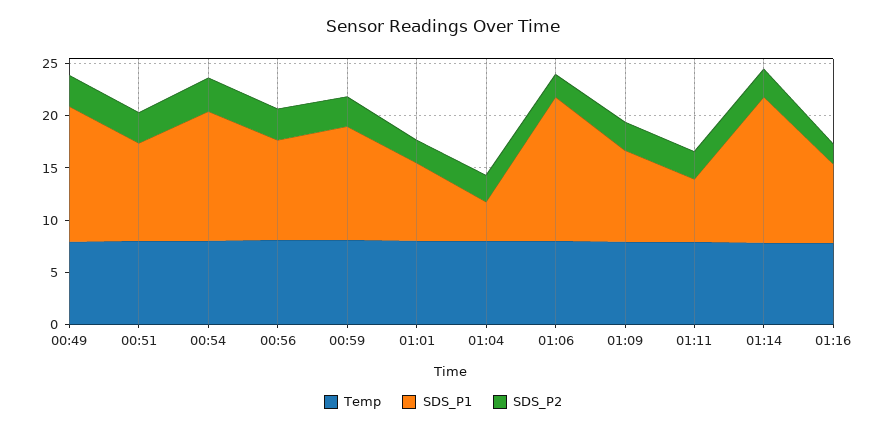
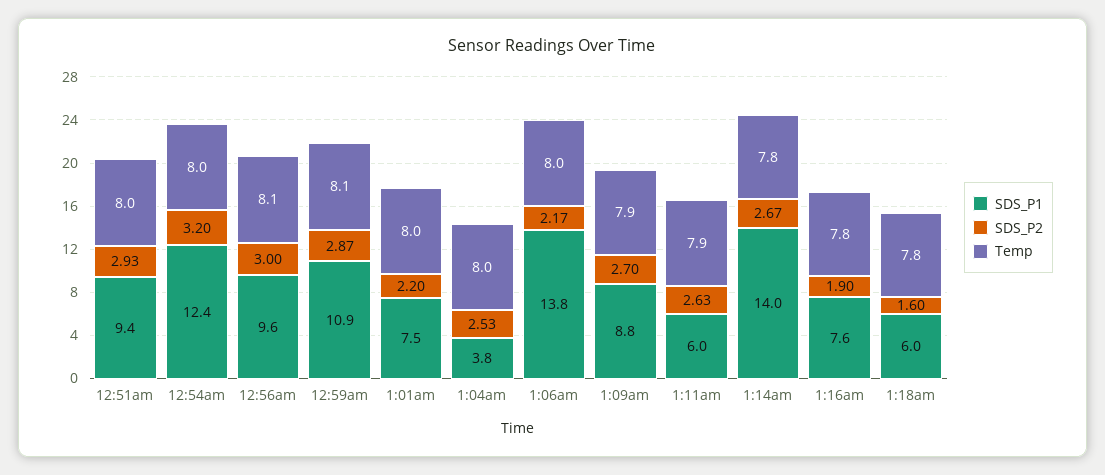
Temp, 00:49: 8 -> none
SDS_P1, 00:49: 13 -> none
SDS_P2, 00:49: 3 -> none
SDS_P1, 1:18am: none -> 6
SDS_P2, 1:18am: none -> 1.6
Temp, 1:18am: none -> 7.8

